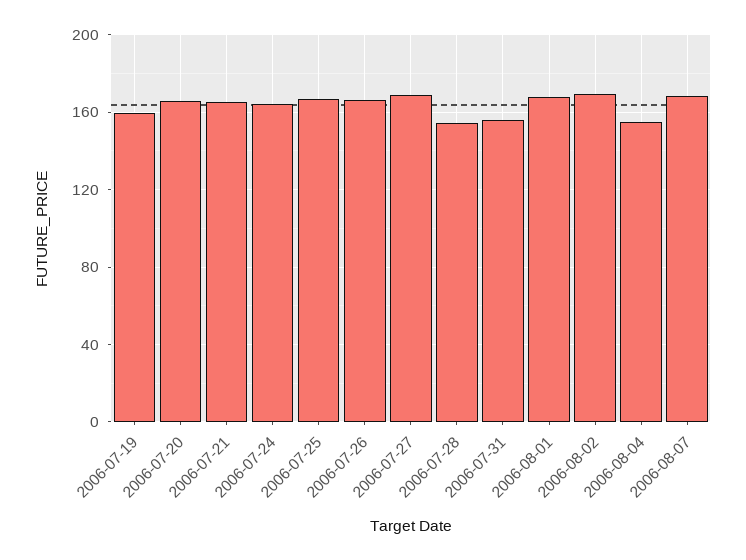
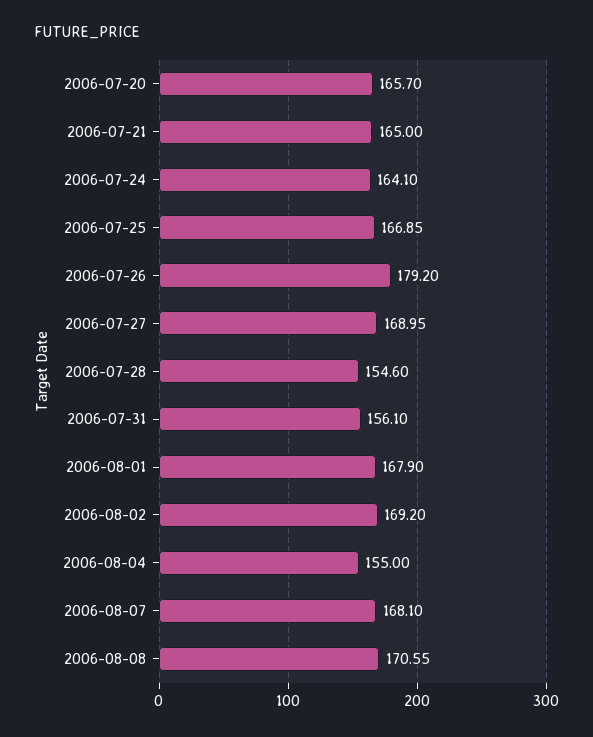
2006-07-19: 160 -> none
2006-07-26: 165 -> 179.2
2006-08-08: none -> 170.55

